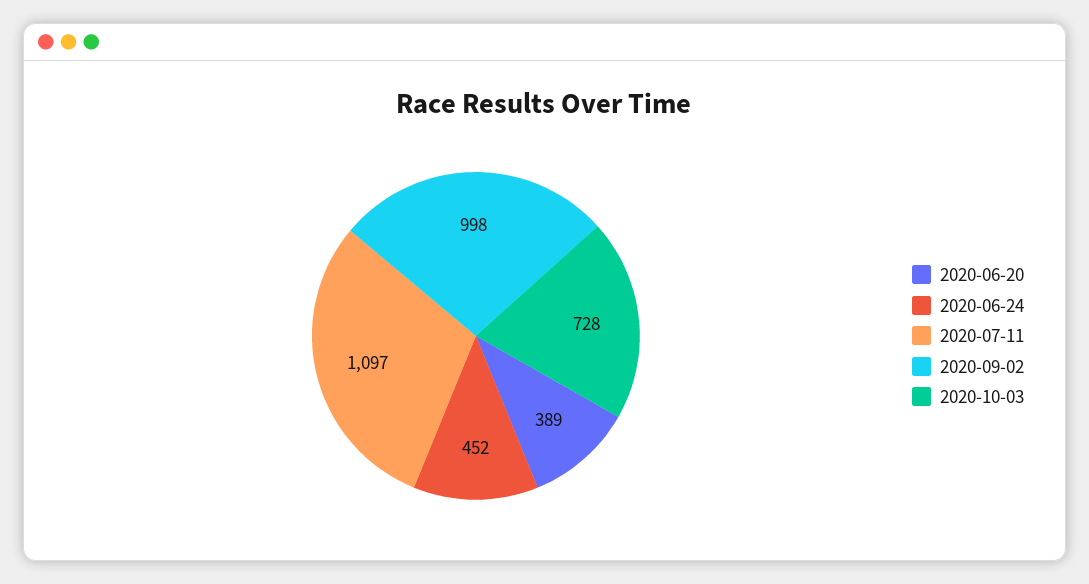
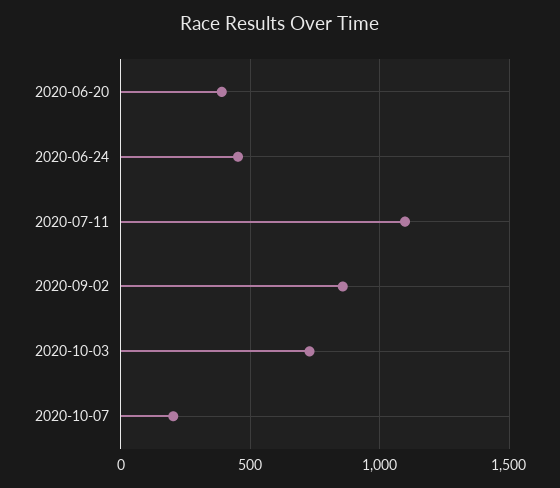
2020-09-02: 998 -> 850
2020-10-07: none -> 200

